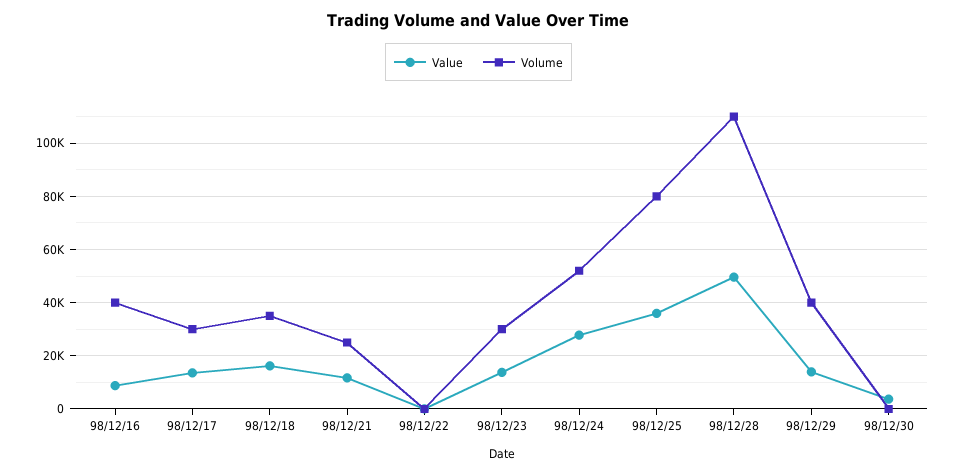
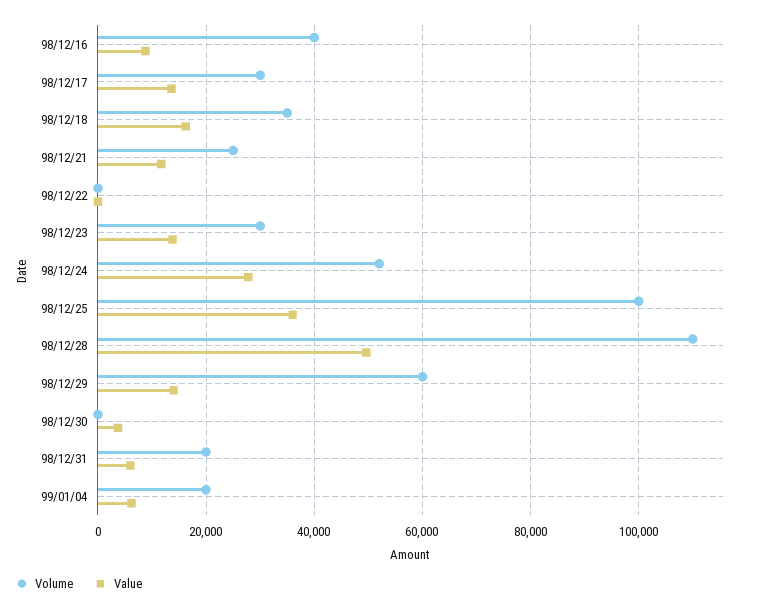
Volume, 98/12/25: 80000 -> 100000
Volume, 98/12/29: 40000 -> 60000
Volume, 98/12/31: none -> 20000
Value, 98/12/31: none -> 6000
Volume, 99/01/04: none -> 20000
Value, 99/01/04: none -> 6000

